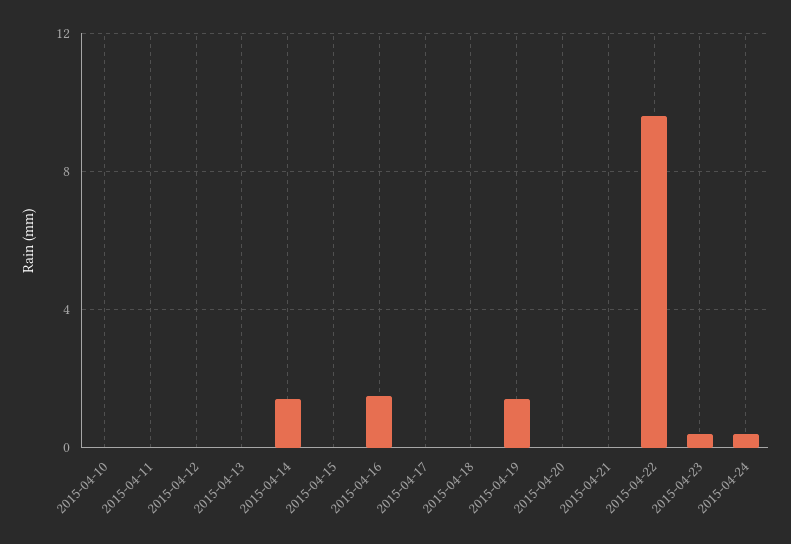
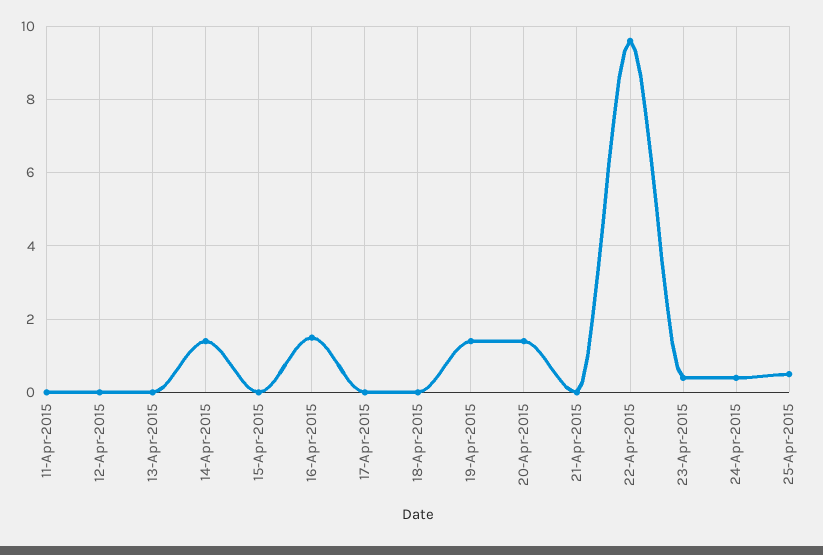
2015-04-10: 0 -> none
2015-04-20: 0 -> 1.5
25-Apr-2015: none -> 0.5

